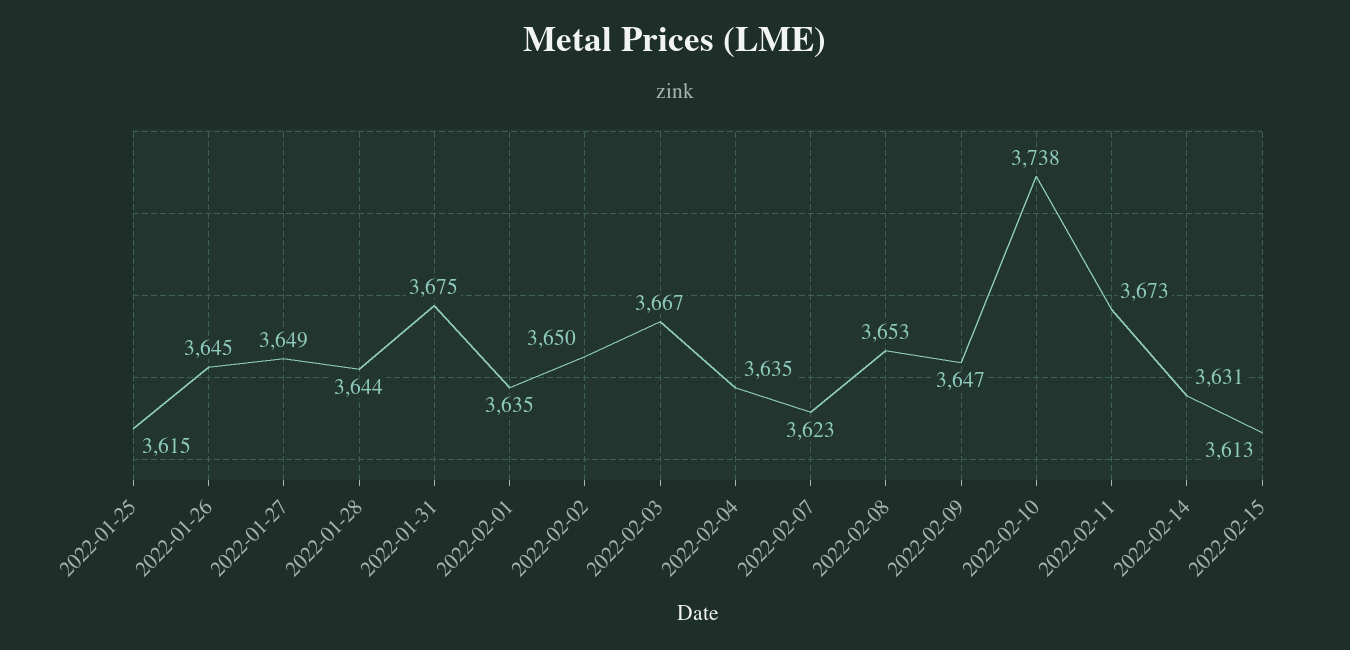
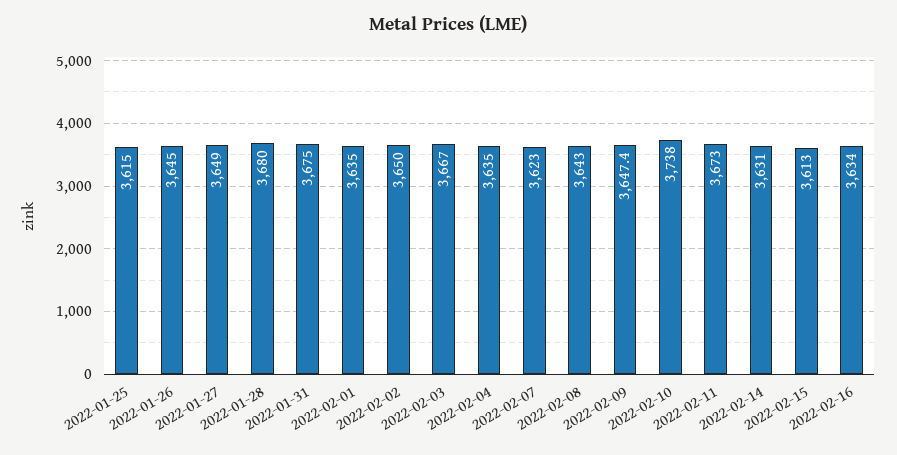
2022-01-28: 3644 -> 3680
2022-02-08: 3653 -> 3643
2022-02-16: none -> 3634

